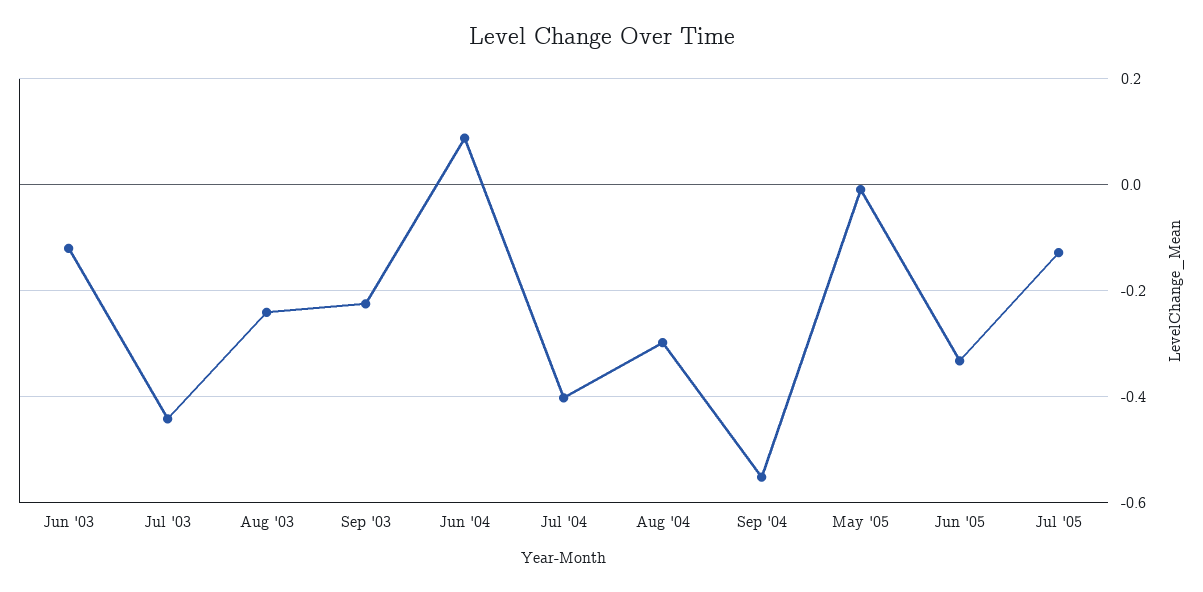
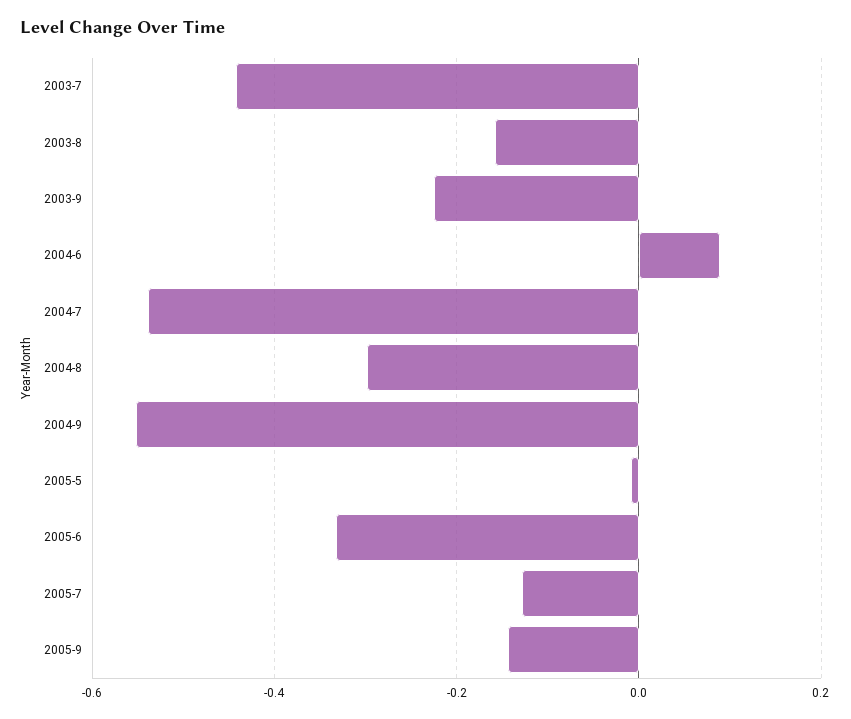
Jun '03: -0.12 -> none
Aug '03: -0.24 -> -0.16
Jul '04: -0.4 -> -0.54
2005-9: none -> -0.14

